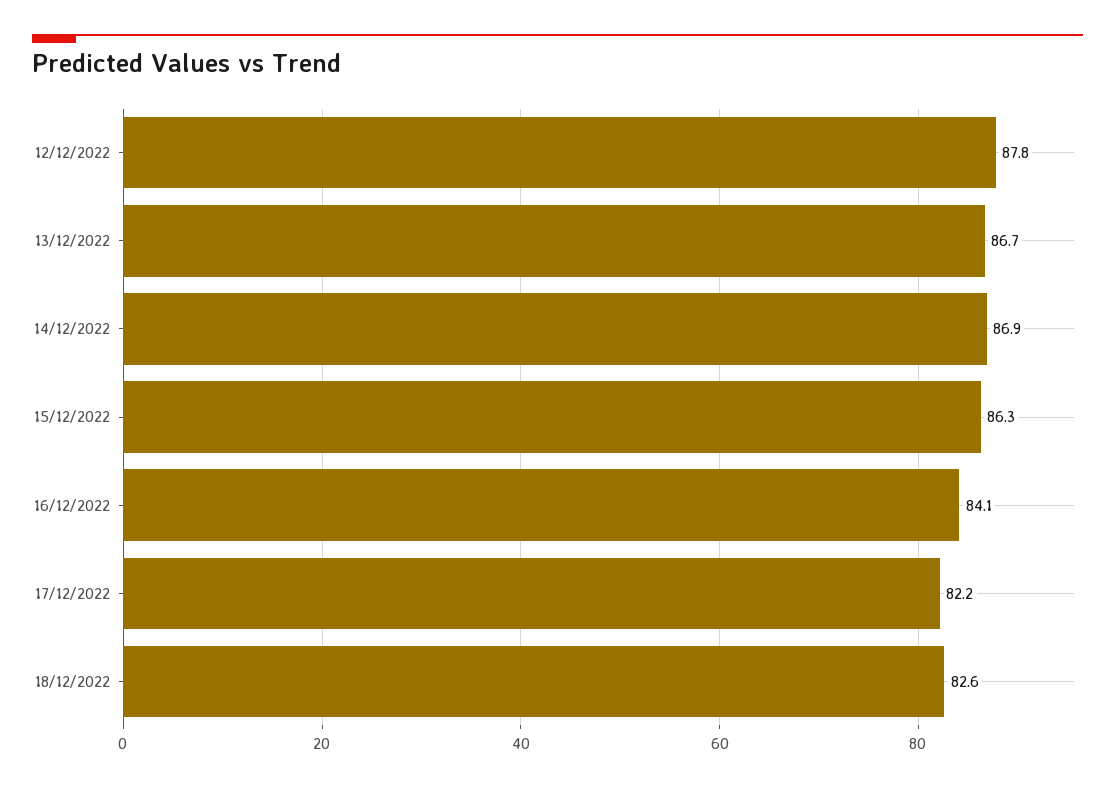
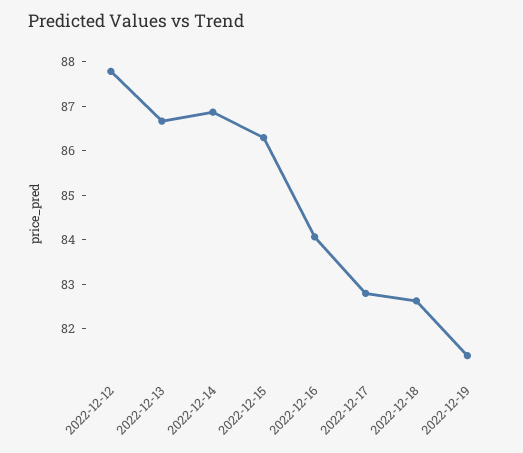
17/12/2022: 82.2 -> 82.8
2022-12-19: none -> 81.4

